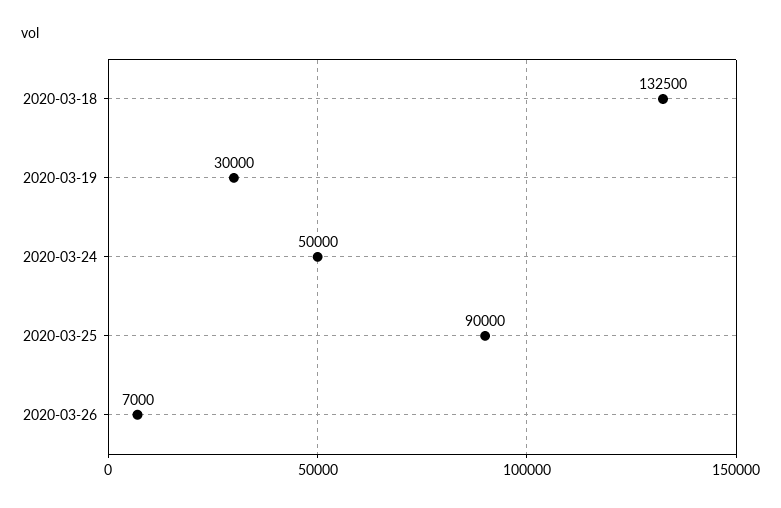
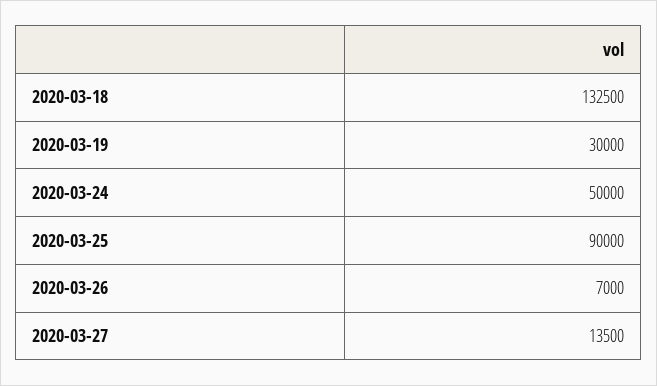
2020-03-27: none -> 13500

